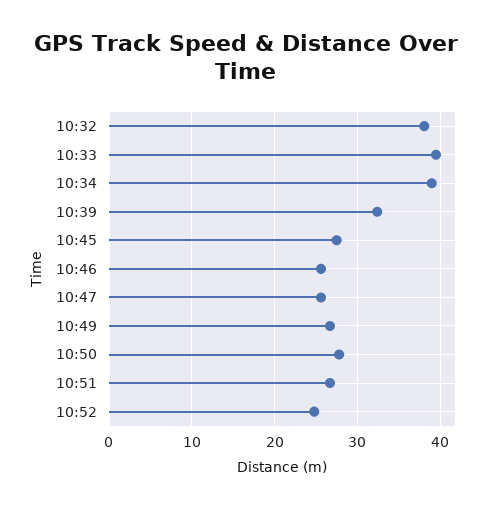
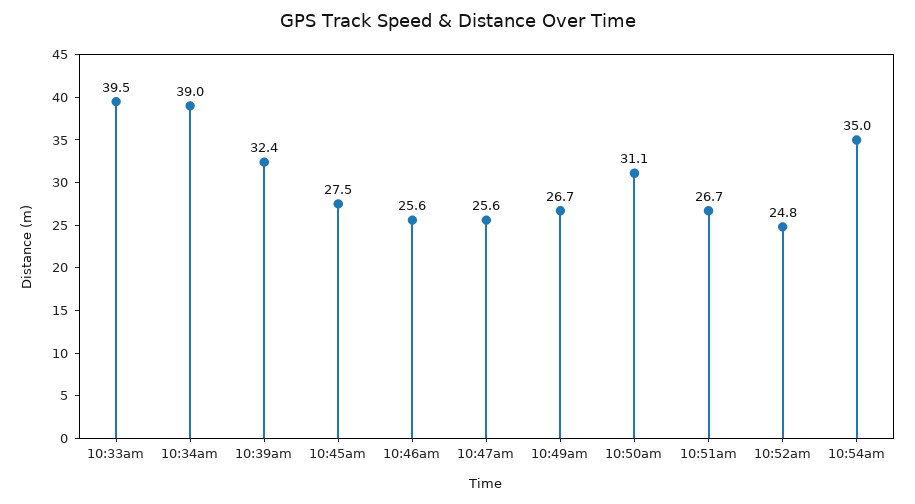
10:32: 38 -> none
10:50: 28 -> 31.1
10:54am: none -> 35

